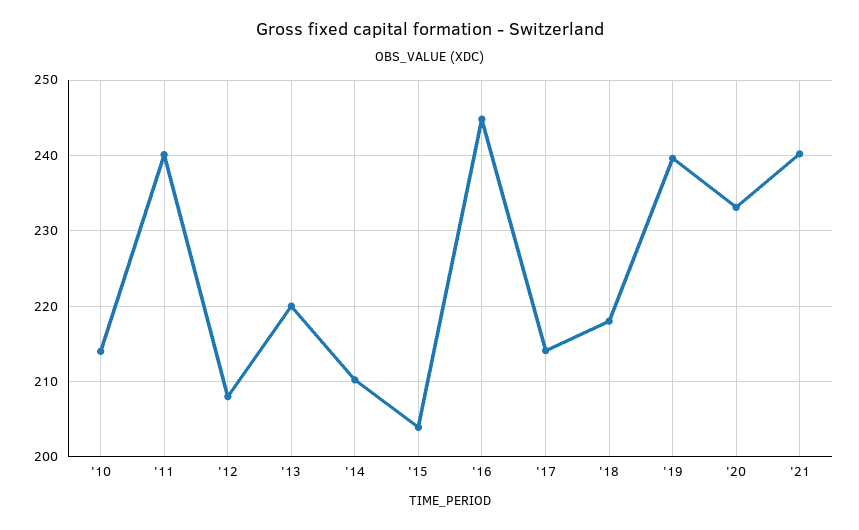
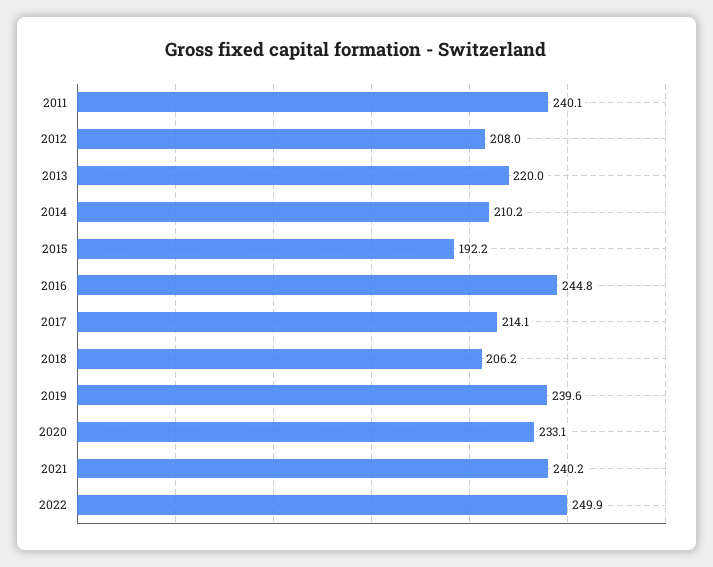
'10: 214 -> none
'15: 204 -> 192.2
'18: 218 -> 206.2
2022: none -> 249.9

